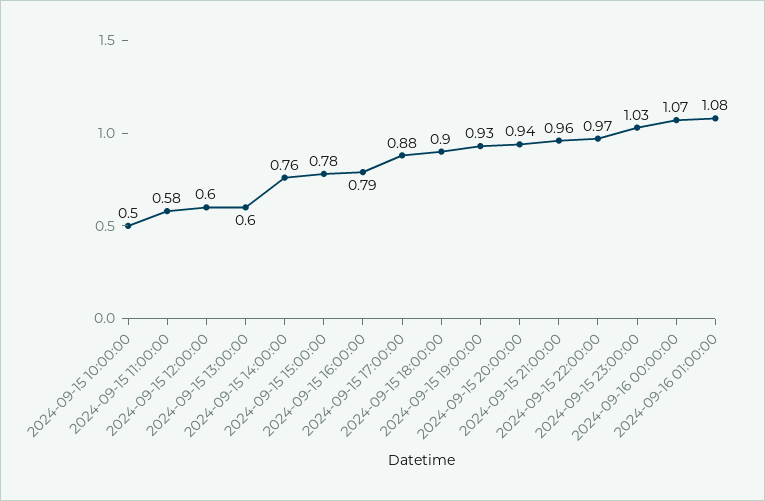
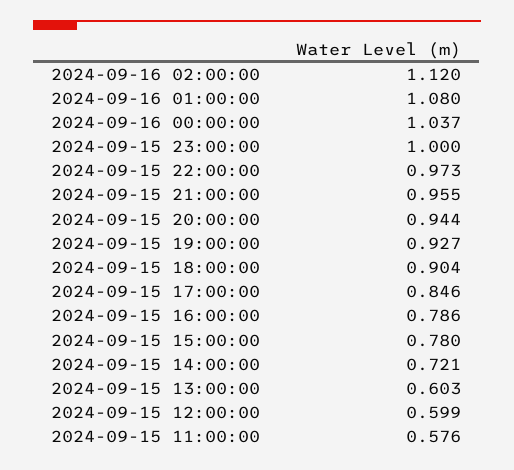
2024-09-15 10:00:00: 0.5 -> none
2024-09-15 14:00:00: 0.76 -> 0.721
2024-09-15 17:00:00: 0.88 -> 0.846
2024-09-15 23:00:00: 1.03 -> 1
2024-09-16 00:00:00: 1.07 -> 1.037
2024-09-16 02:00:00: none -> 1.12

